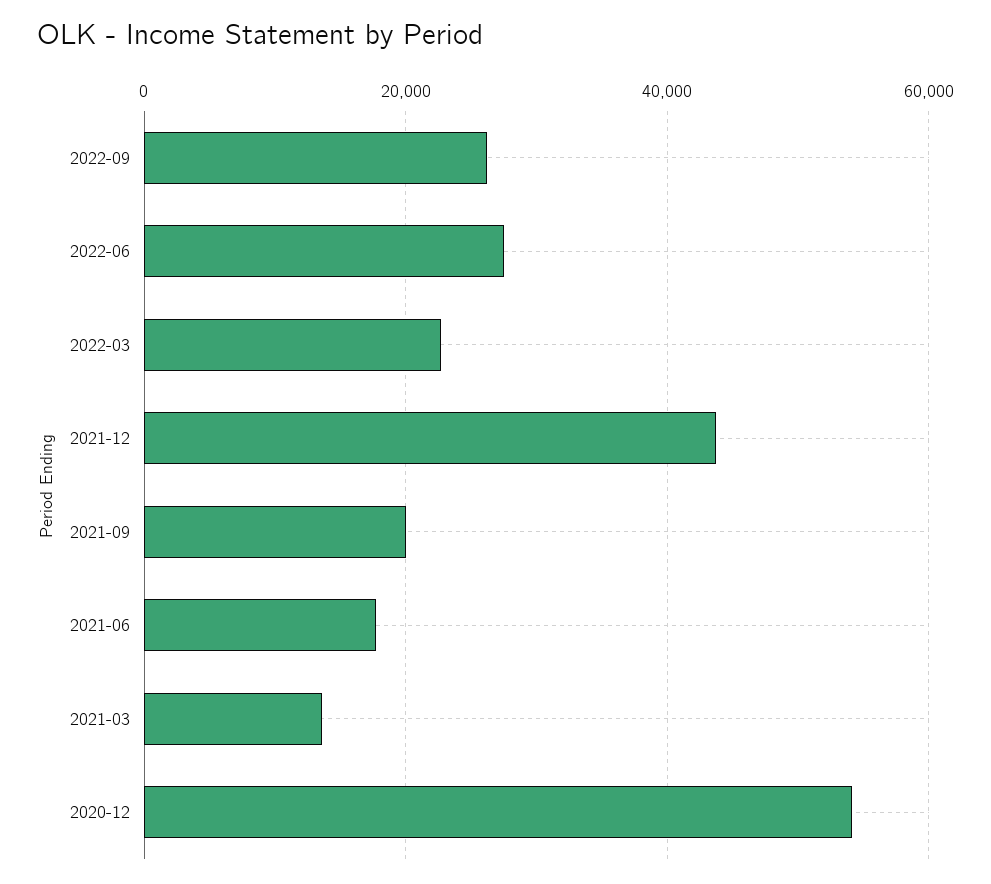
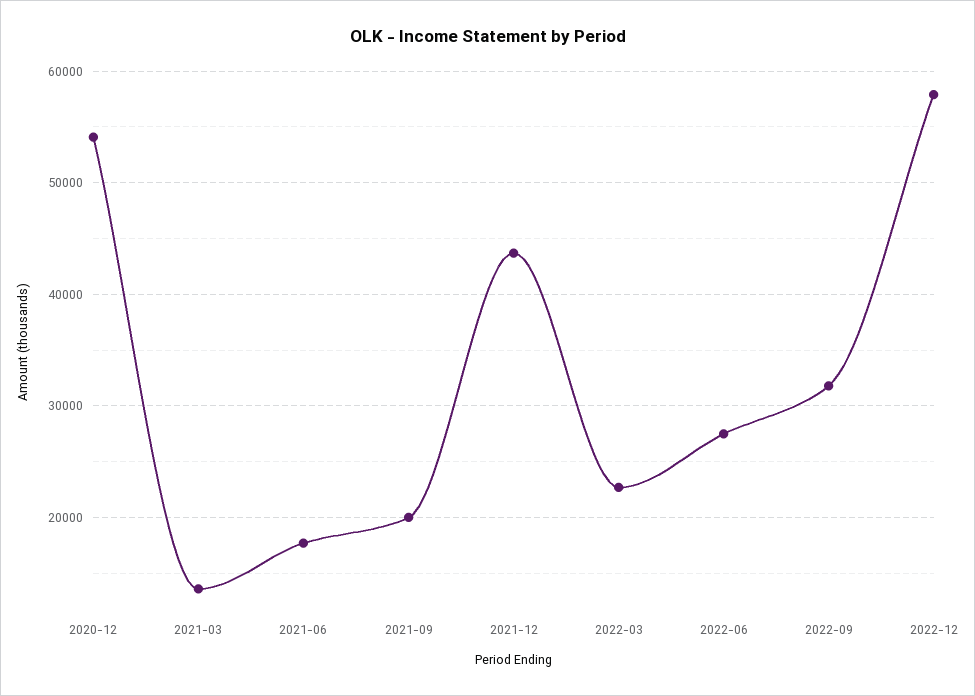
2022-09: 26000 -> 32000
2022-12: none -> 58000

